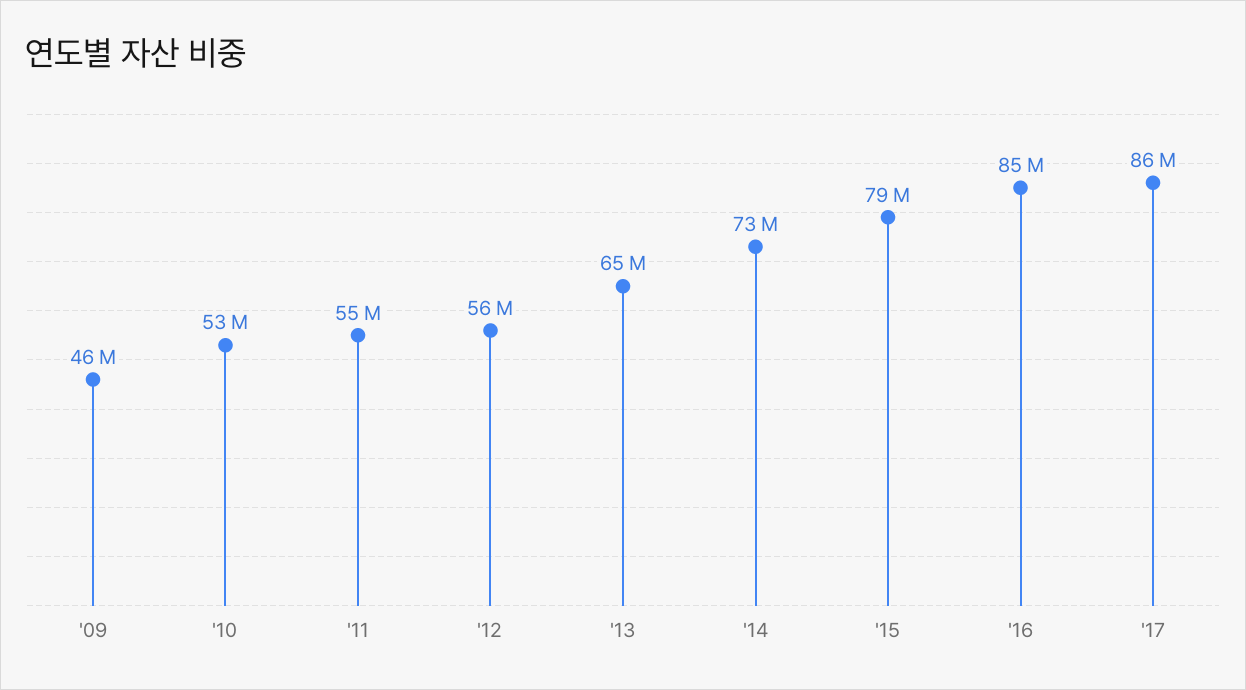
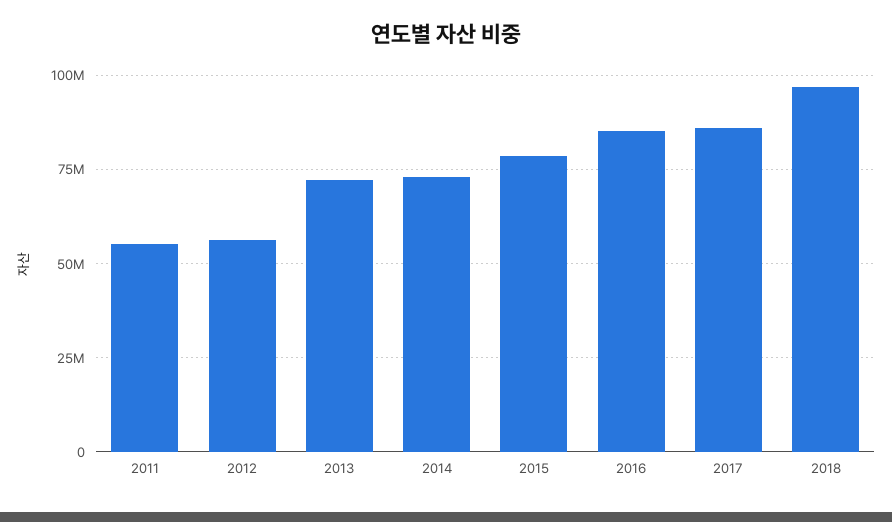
'09: 46000000 -> none
'10: 53000000 -> none
'13: 65000000 -> 72500000
2018: none -> 97500000

